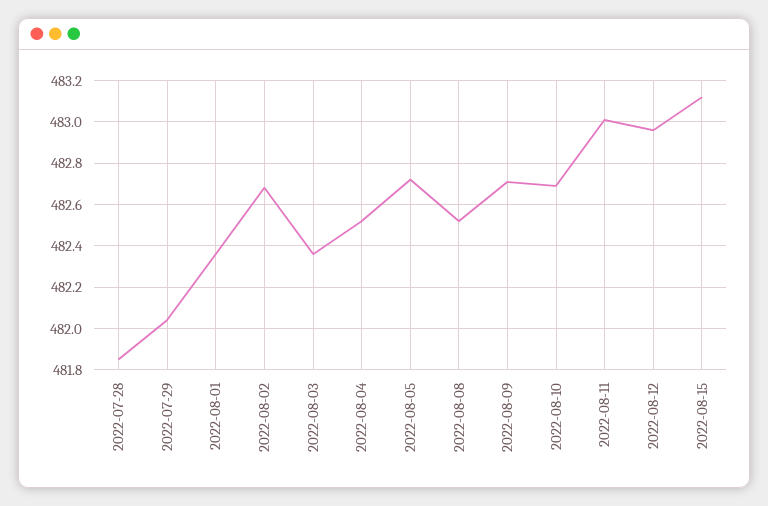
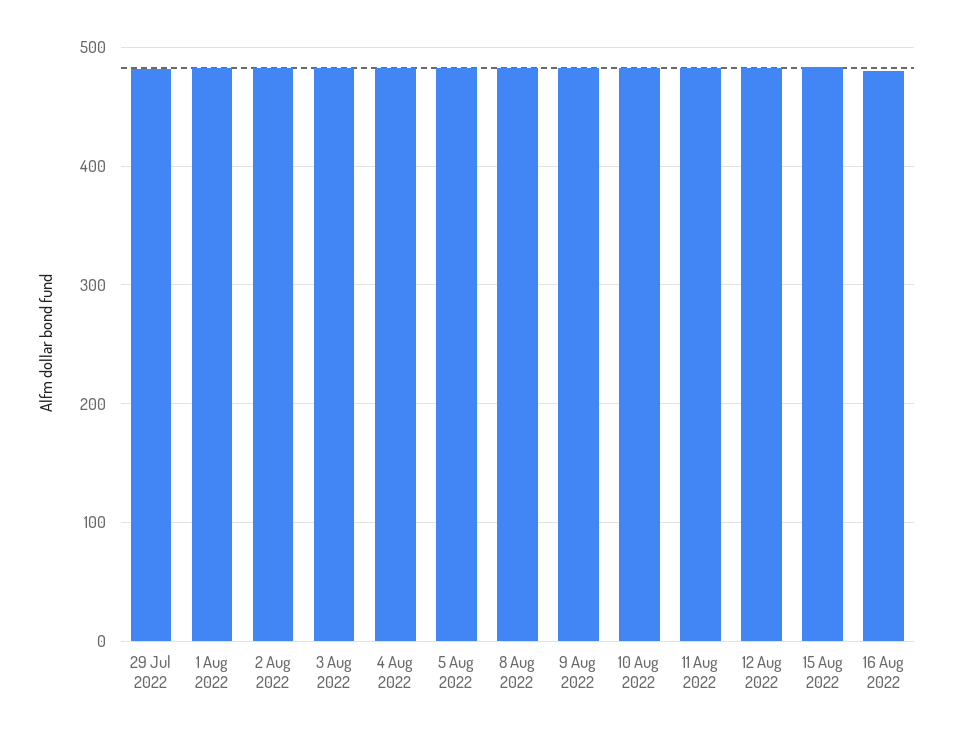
2022-07-28: 481.85 -> none
16 Aug 2022: none -> 480

